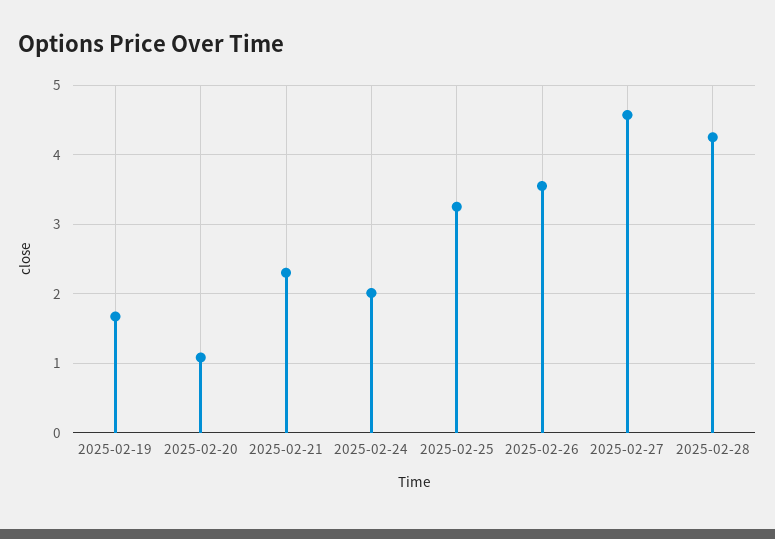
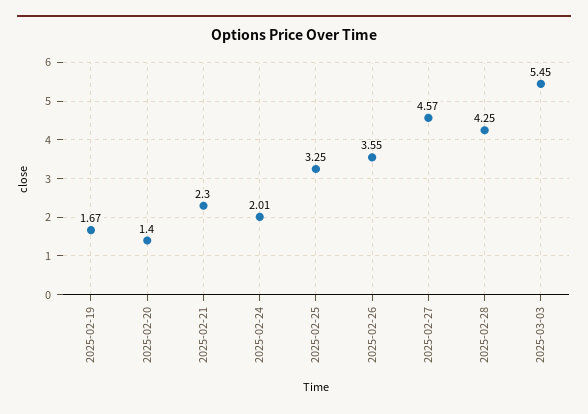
2025-02-20: 1.1 -> 1.4
2025-03-03: none -> 5.45

